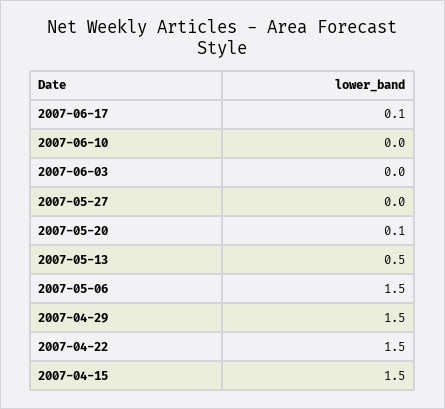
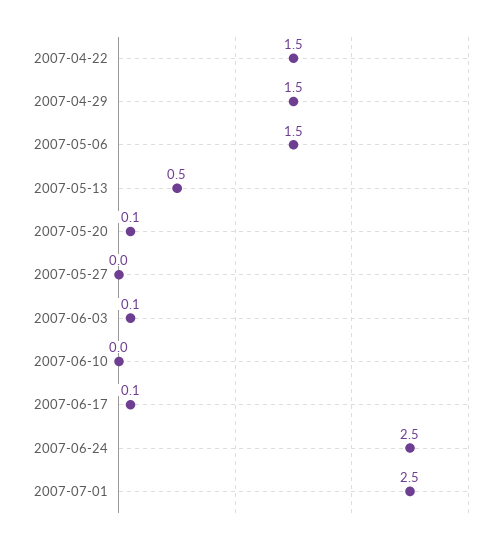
2007-06-03: 0 -> 0.1
2007-04-15: 1.5 -> none
2007-06-24: none -> 2.5
2007-07-01: none -> 2.5

